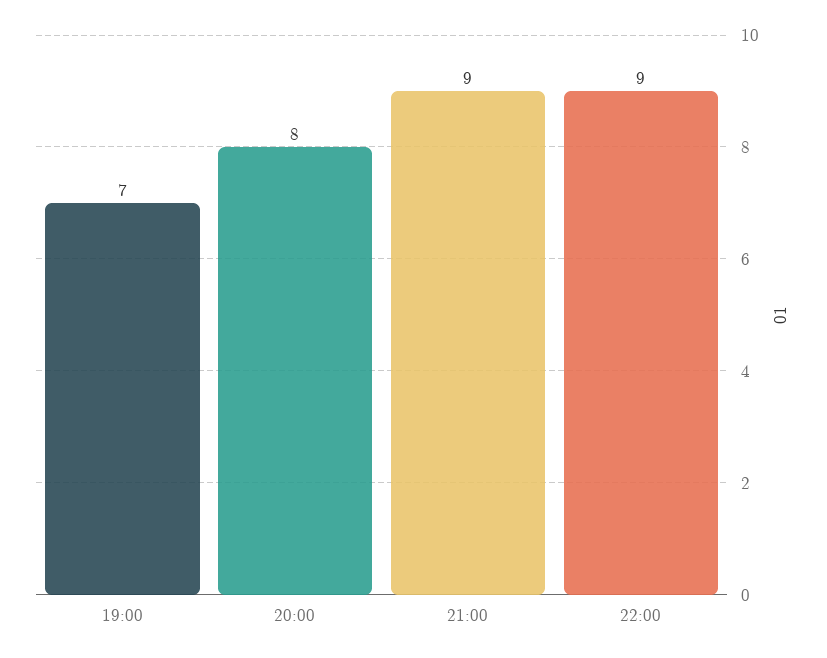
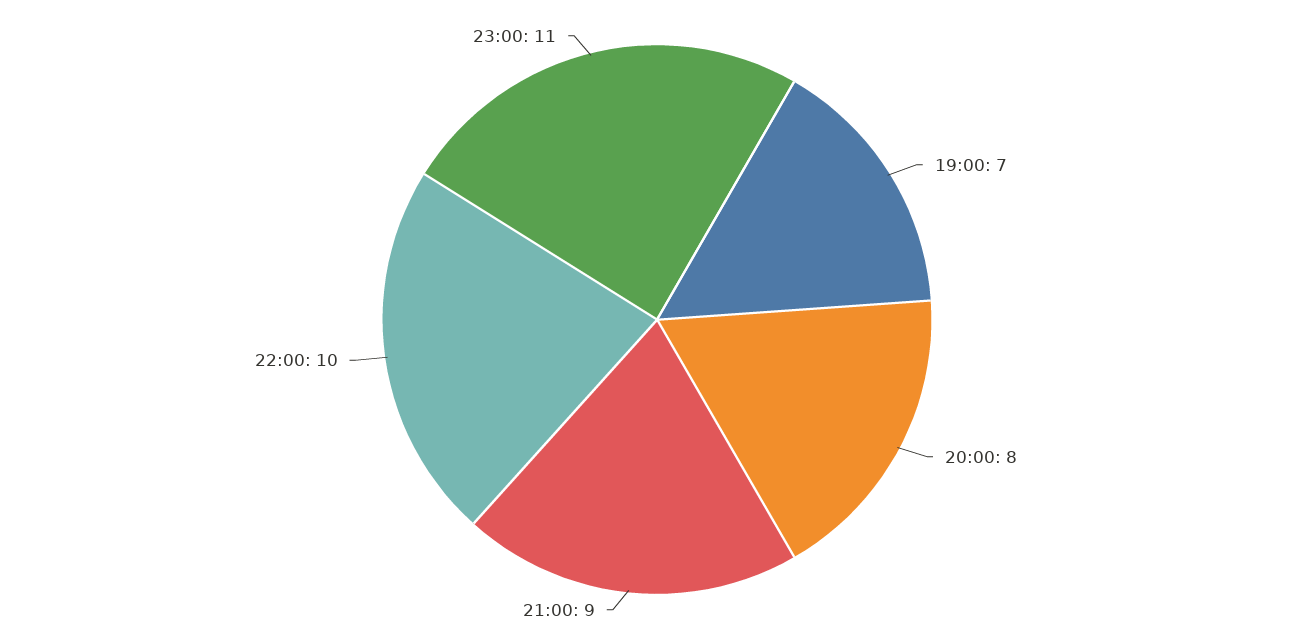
22:00: 9 -> 10
23:00: none -> 11

